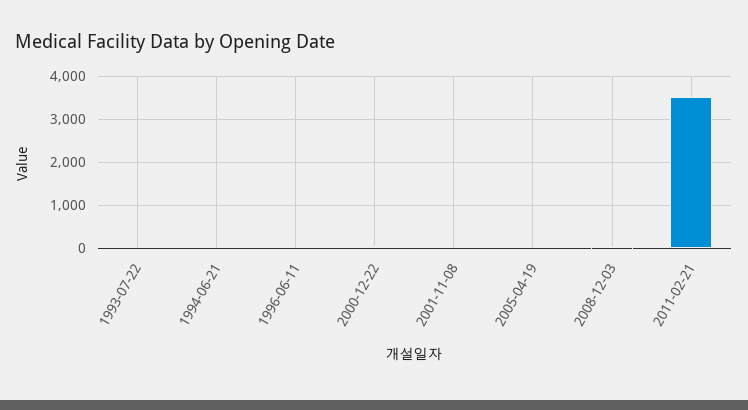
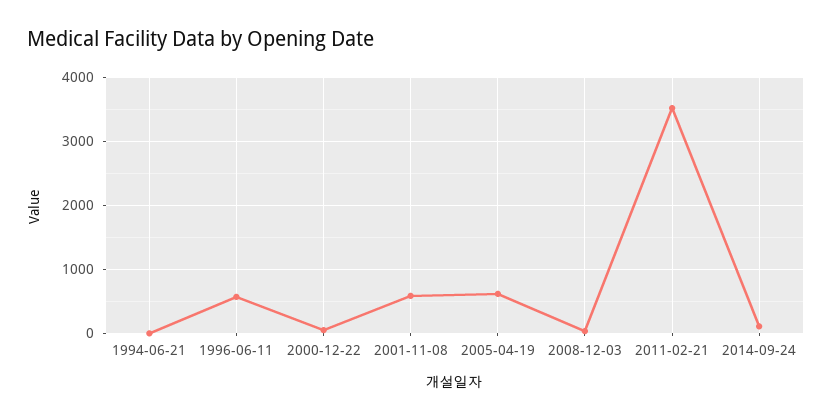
1993-07-22: 0 -> none
1996-06-11: 0 -> 600
2001-11-08: 0 -> 600
2005-04-19: 0 -> 600
2014-09-24: none -> 100

